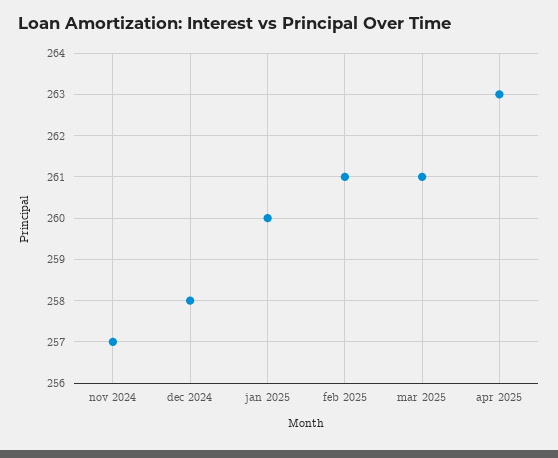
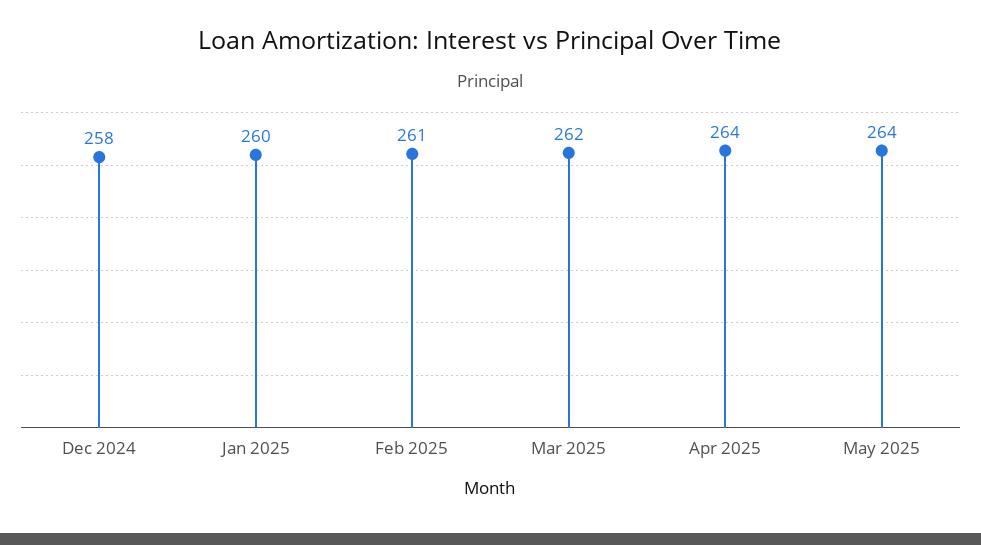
nov 2024: 257 -> none
mar 2025: 261 -> 262
apr 2025: 263 -> 264
May 2025: none -> 264

